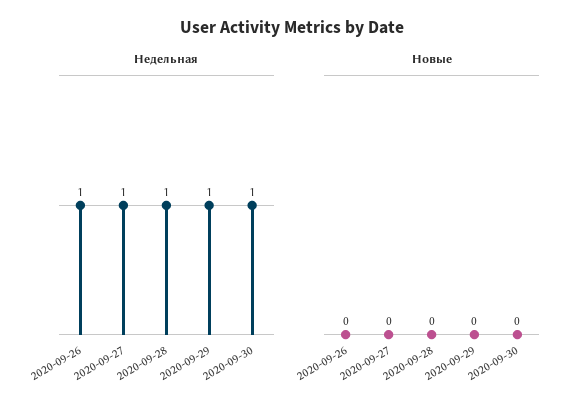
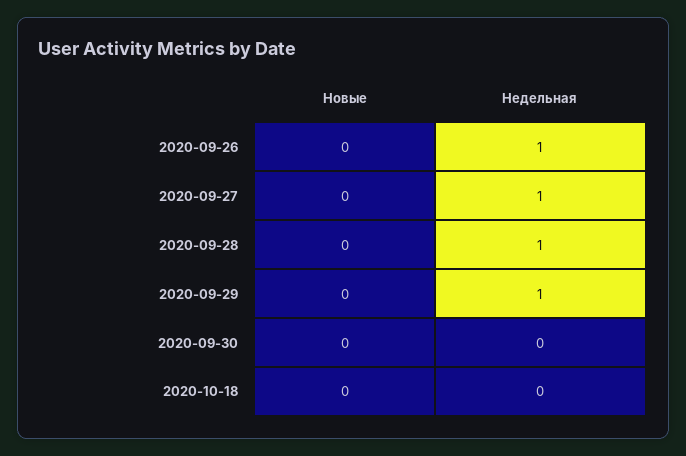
Недельная, 2020-09-30: 1 -> 0
Новые, 2020-10-18: none -> 0
Недельная, 2020-10-18: none -> 0

